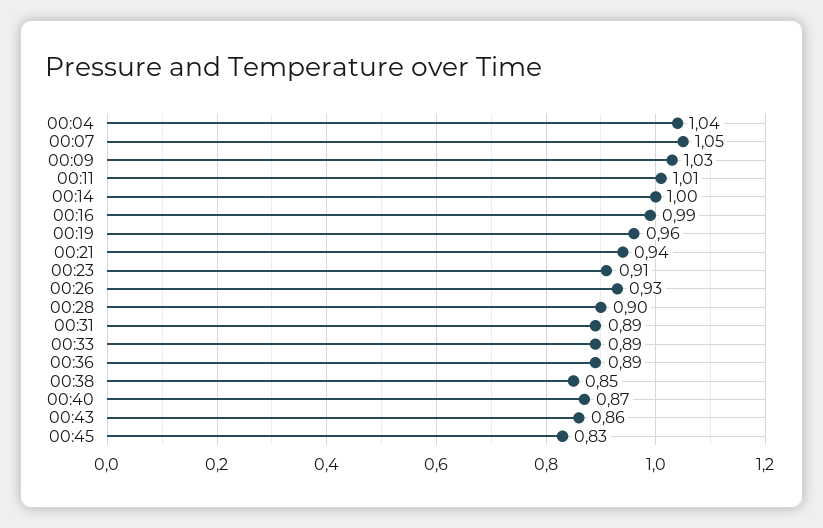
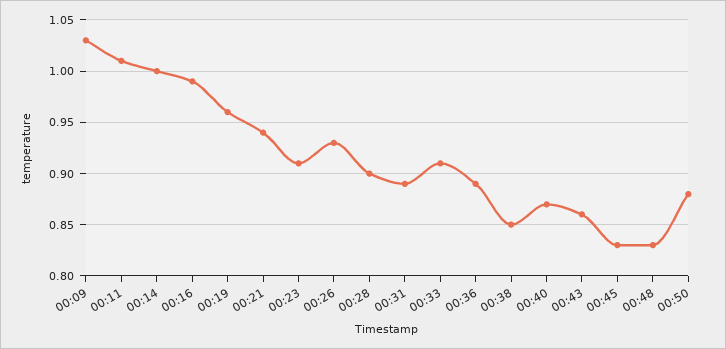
00:04: 1.04 -> none
00:07: 1.05 -> none
00:33: 0.89 -> 0.91
00:48: none -> 0.83
00:50: none -> 0.88

